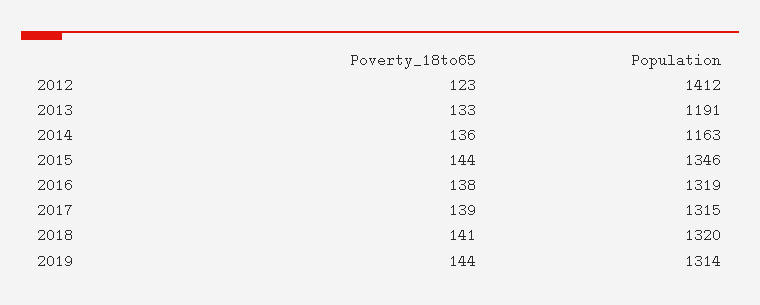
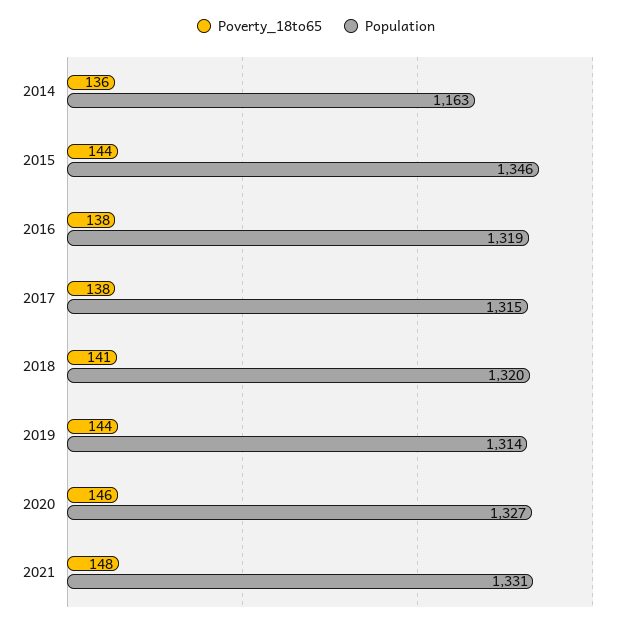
Poverty_18to65, 2012: 123 -> none
Population, 2012: 1412 -> none
Poverty_18to65, 2013: 133 -> none
Population, 2013: 1191 -> none
Poverty_18to65, 2017: 139 -> 138
Poverty_18to65, 2020: none -> 146
Population, 2020: none -> 1327
Poverty_18to65, 2021: none -> 148
Population, 2021: none -> 1331

